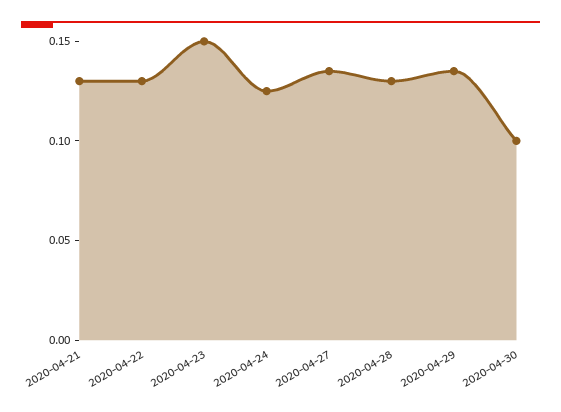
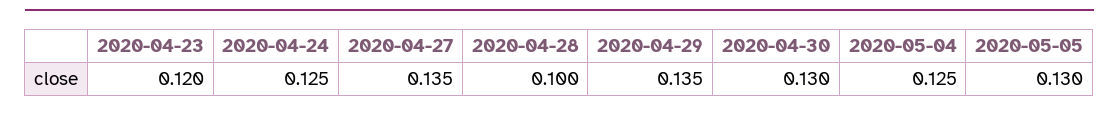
2020-04-21: 0.13 -> none
2020-04-22: 0.13 -> none
2020-04-23: 0.15 -> 0.12
2020-04-28: 0.13 -> 0.1
2020-04-30: 0.1 -> 0.13
2020-05-04: none -> 0.125
2020-05-05: none -> 0.13

